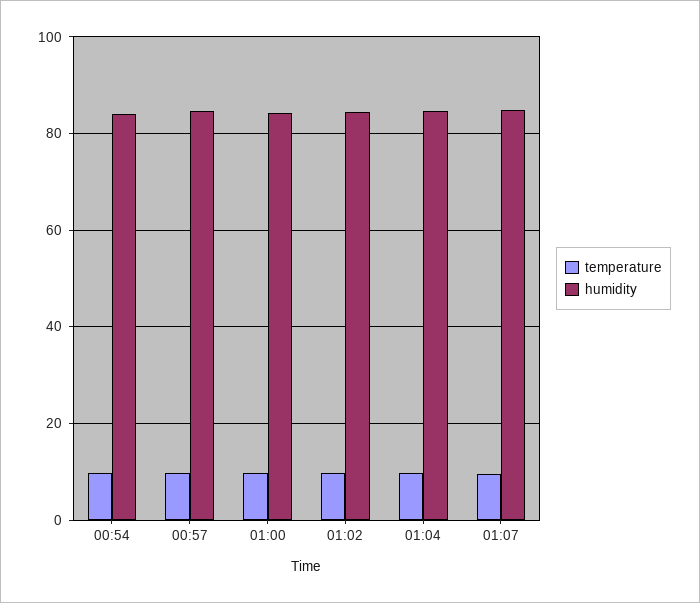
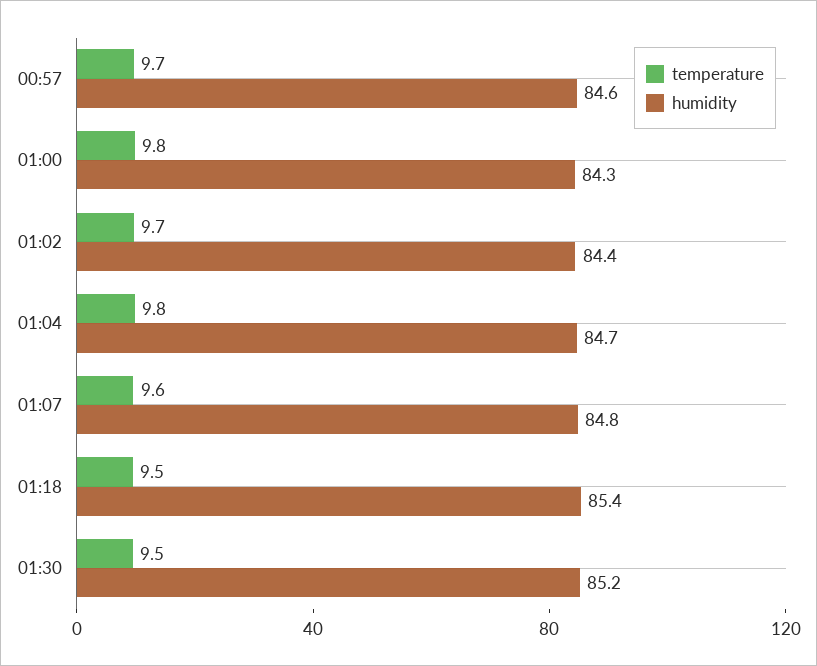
temperature, 00:54: 10 -> none
humidity, 00:54: 84 -> none
temperature, 01:18: none -> 9.5
humidity, 01:18: none -> 85.4
temperature, 01:30: none -> 9.5
humidity, 01:30: none -> 85.2

